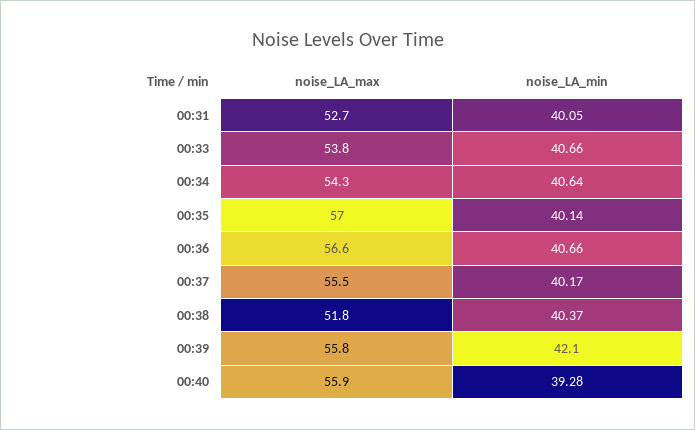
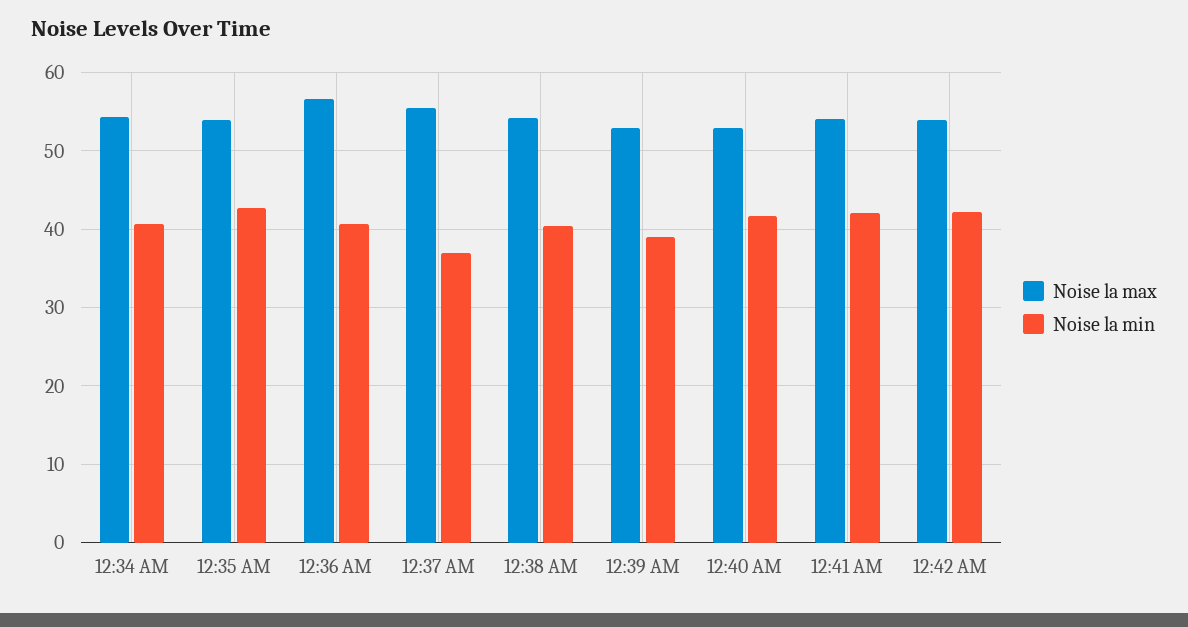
noise_LA_max, 00:31: 52.7 -> none
noise_LA_min, 00:31: 40.05 -> none
noise_LA_max, 00:33: 53.8 -> none
noise_LA_min, 00:33: 40.66 -> none
noise_LA_max, 00:35: 57 -> 54
noise_LA_min, 00:35: 40.14 -> 43
noise_LA_min, 00:37: 40.17 -> 37
noise_LA_max, 00:38: 51.8 -> 54
noise_LA_max, 00:39: 55.8 -> 53
noise_LA_min, 00:39: 42.1 -> 39
noise_LA_max, 00:40: 55.9 -> 53
noise_LA_min, 00:40: 39.28 -> 42
noise_LA_max, 12:41 AM: none -> 54
noise_LA_min, 12:41 AM: none -> 42
noise_LA_max, 12:42 AM: none -> 54
noise_LA_min, 12:42 AM: none -> 42

